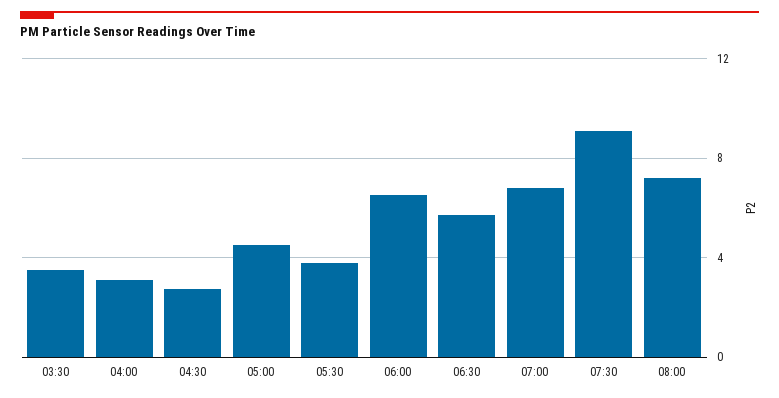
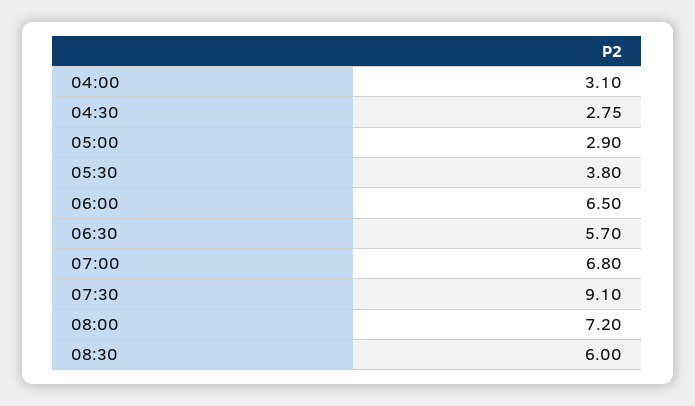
03:30: 3.5 -> none
05:00: 4.5 -> 2.9
08:30: none -> 6

